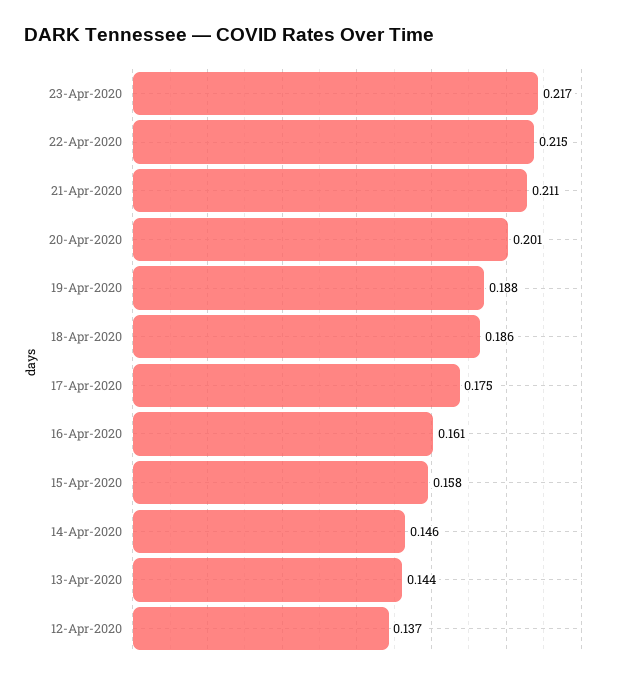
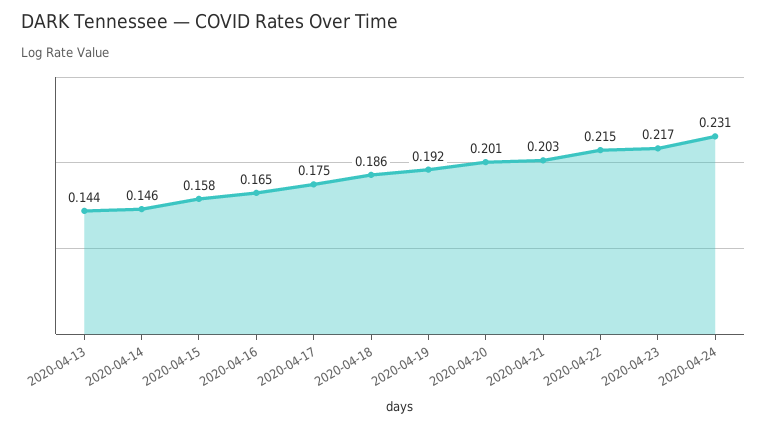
21-Apr-2020: 0.211 -> 0.203
19-Apr-2020: 0.188 -> 0.192
16-Apr-2020: 0.161 -> 0.165
12-Apr-2020: 0.137 -> none
2020-04-24: none -> 0.231

